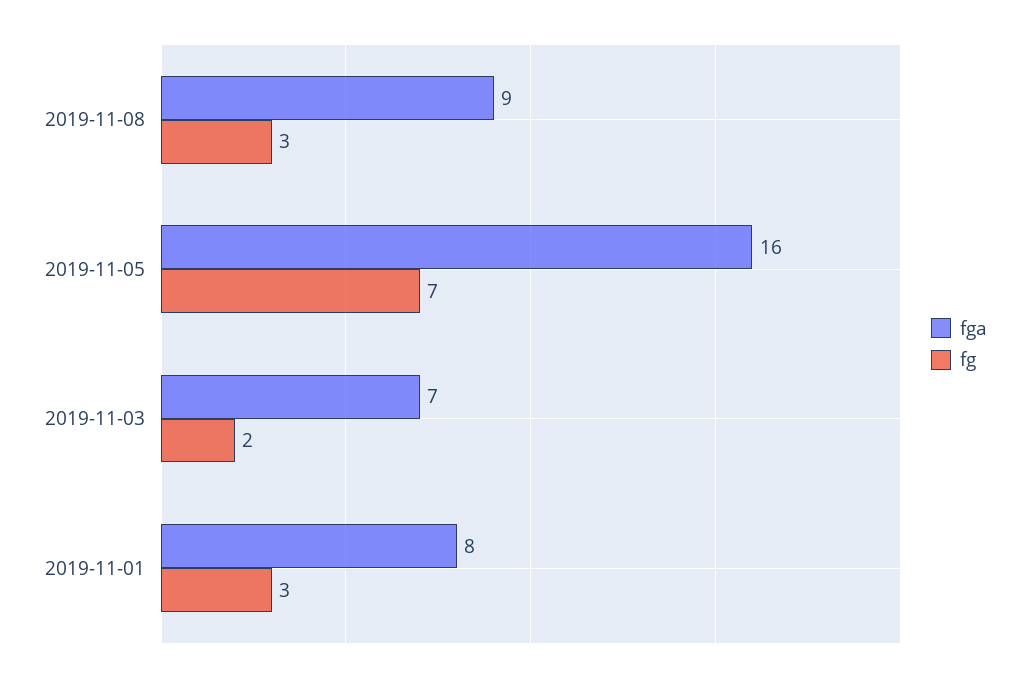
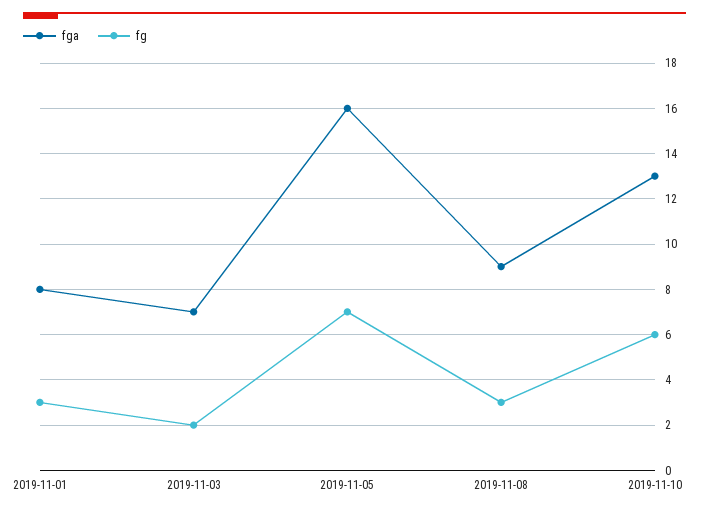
fga, 2019-11-10: none -> 13
fg, 2019-11-10: none -> 6

